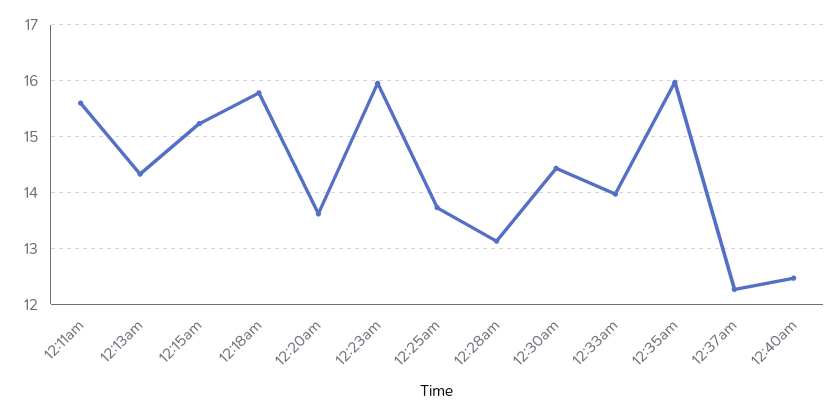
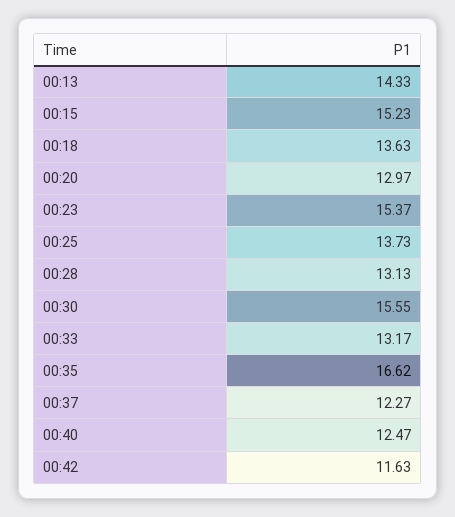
12:11am: 15.6 -> none
12:18am: 15.8 -> 13.63
12:20am: 13.6 -> 12.97
12:23am: 16 -> 15.37
12:30am: 14.4 -> 15.55
12:33am: 14 -> 13.17
12:35am: 16 -> 16.62
00:42: none -> 11.63

